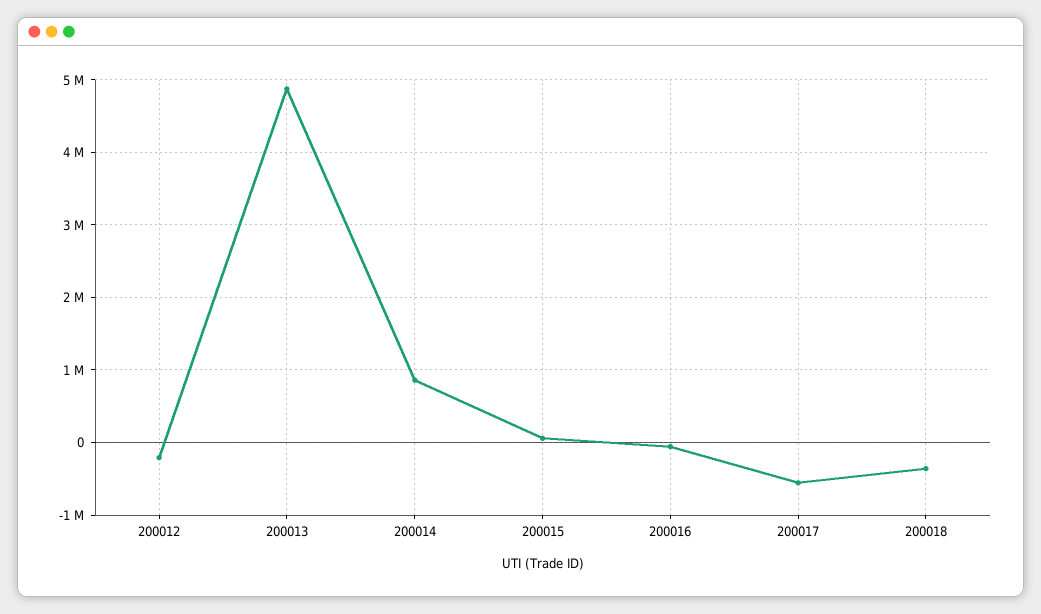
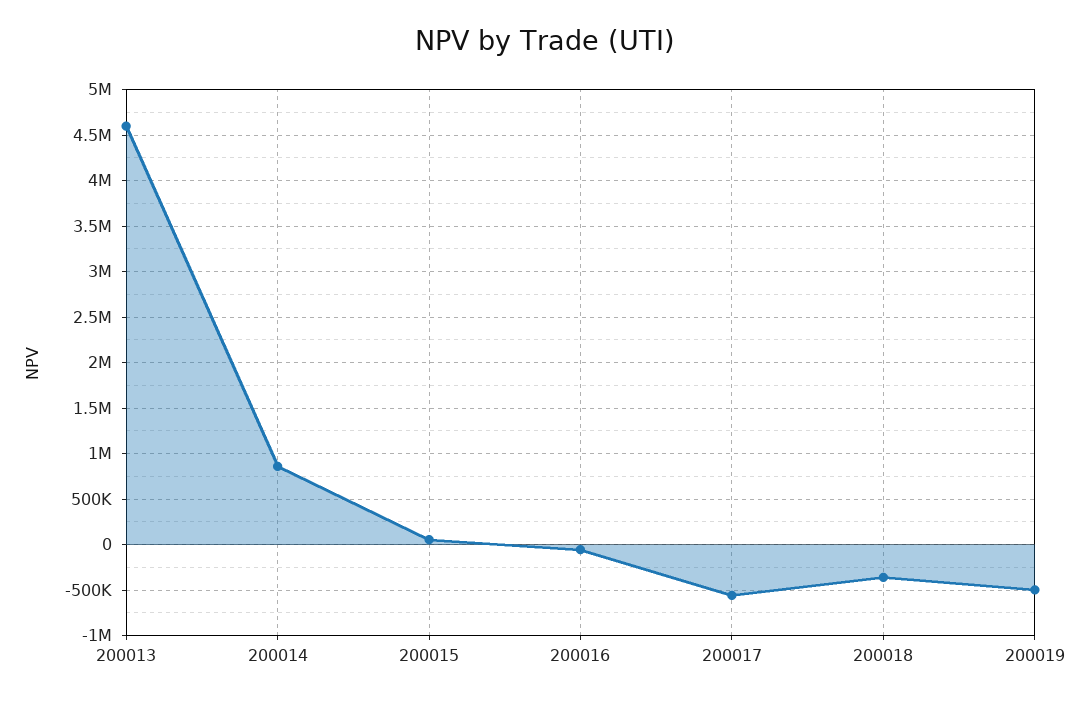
200012: -200000 -> none
200013: 4900000 -> 4600000
200019: none -> -500000

